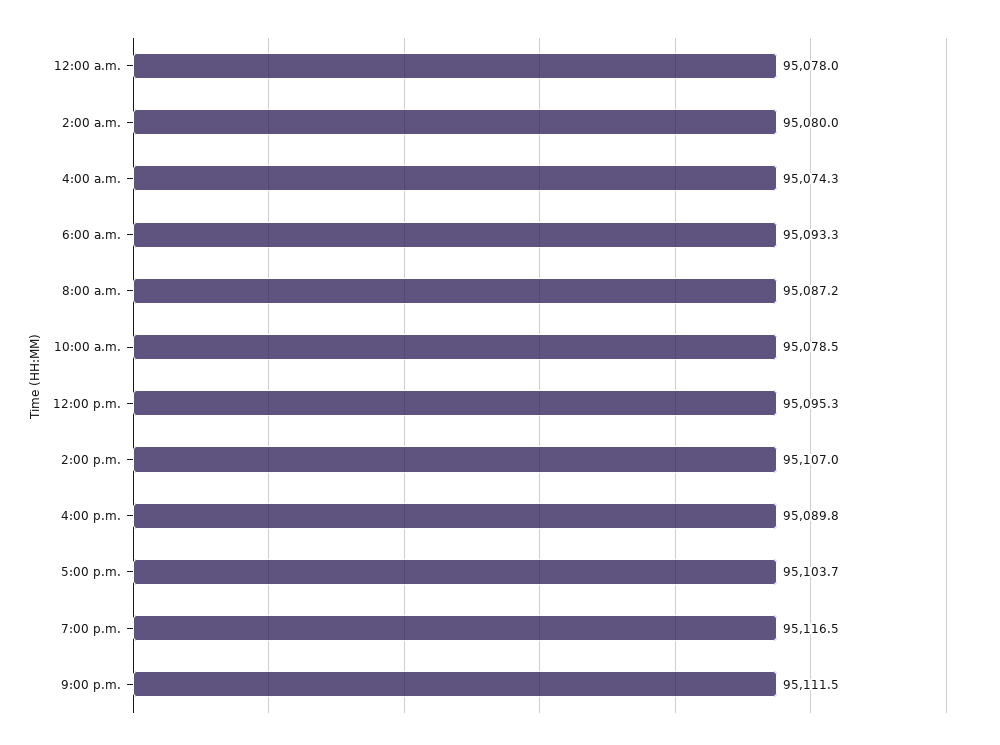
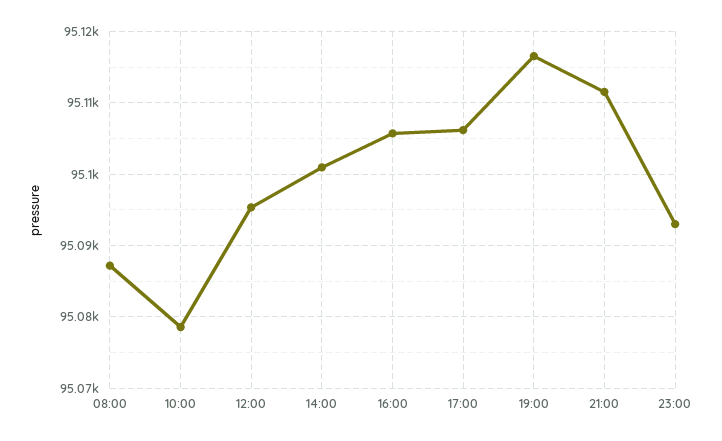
12:00 a.m.: 95078 -> none
2:00 a.m.: 95080 -> none
4:00 a.m.: 95074.3 -> none
6:00 a.m.: 95093.3 -> none
2:00 p.m.: 95107 -> 95101
4:00 p.m.: 95089.8 -> 95106
5:00 p.m.: 95103.7 -> 95106
23:00: none -> 95093

